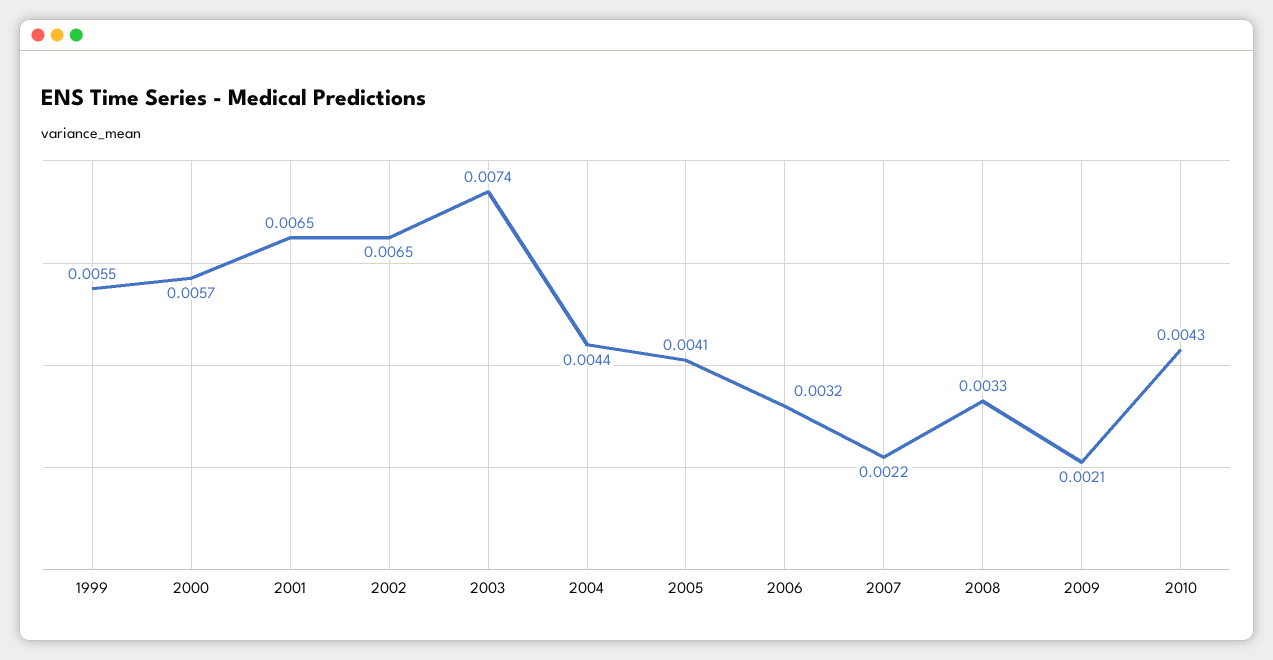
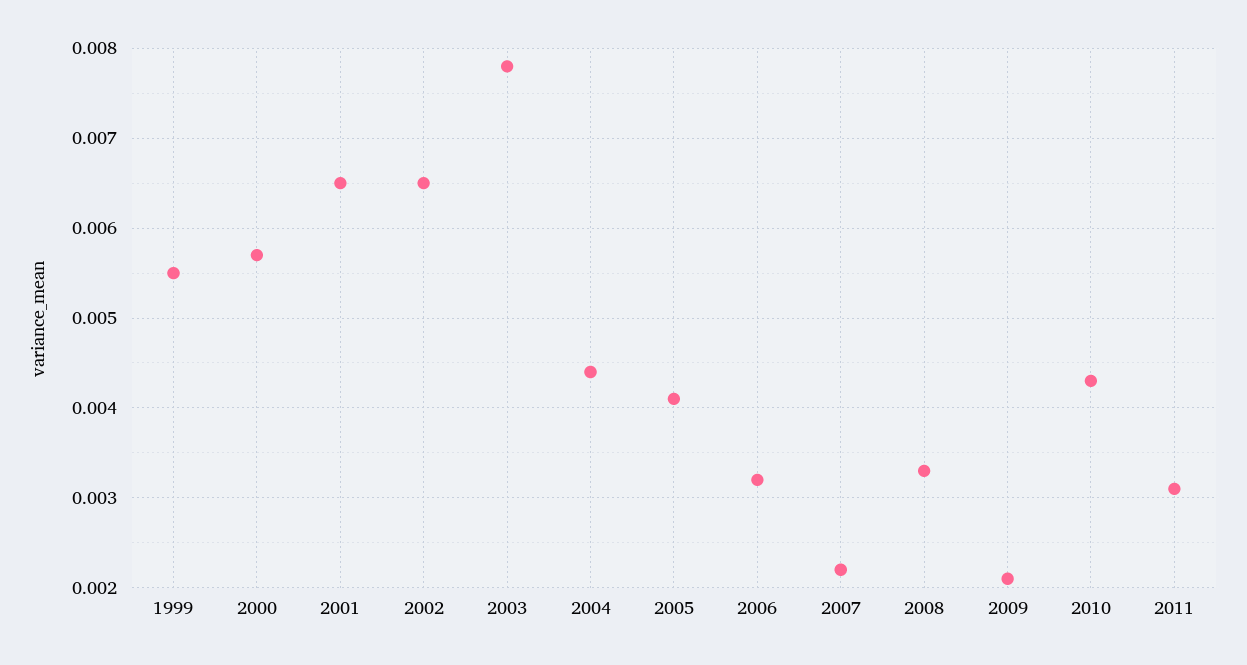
2003: 0.0074 -> 0.0078
2011: none -> 0.0031

